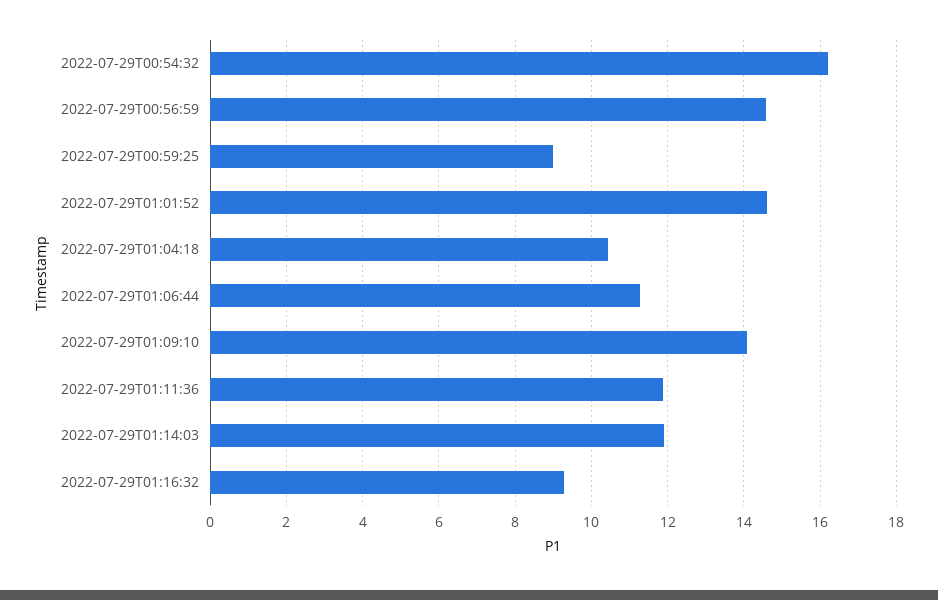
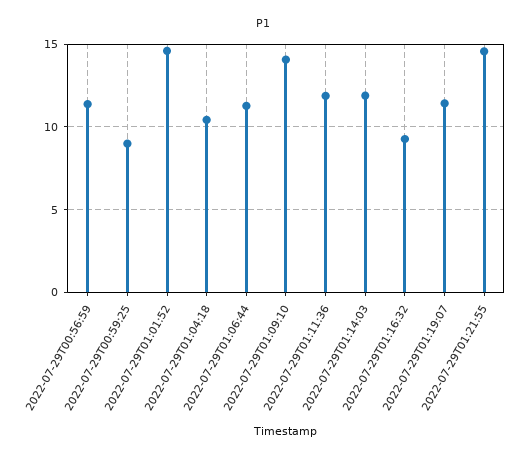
2022-07-29T00:54:32: 16.2 -> none
2022-07-29T00:56:59: 14.6 -> 11.5
2022-07-29T01:19:07: none -> 11.5
2022-07-29T01:21:55: none -> 14.5

